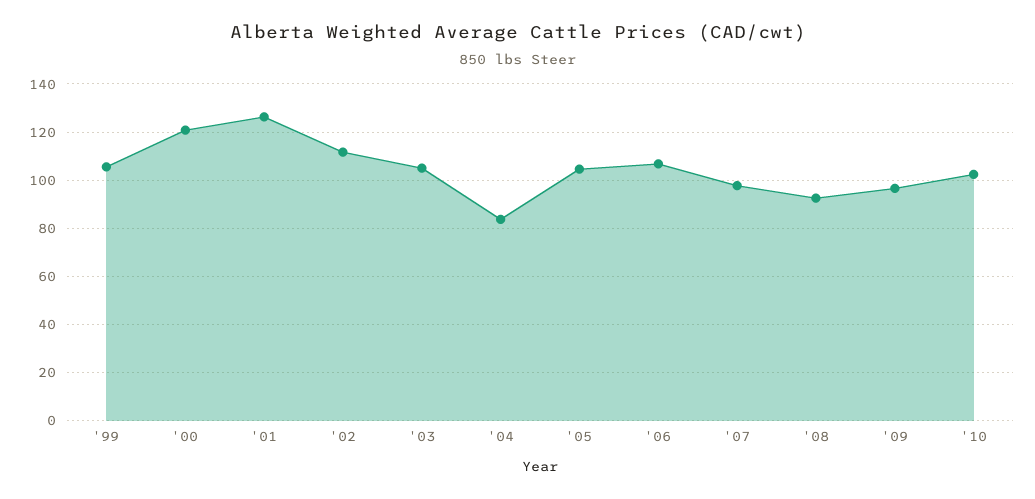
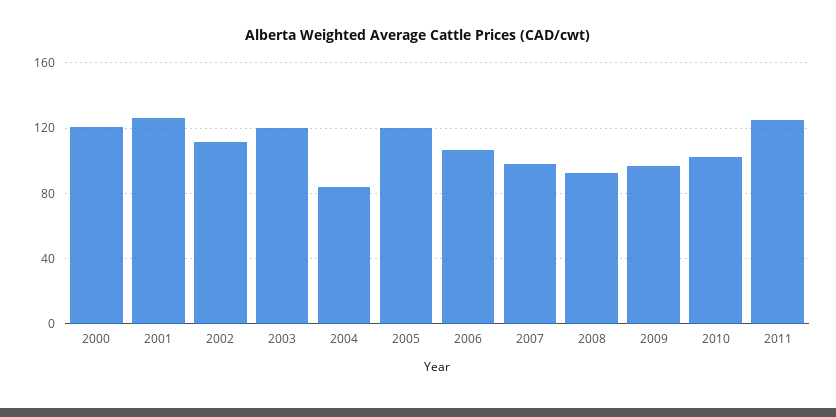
'99: 105 -> none
'03: 105 -> 120
'05: 105 -> 120
2011: none -> 125

